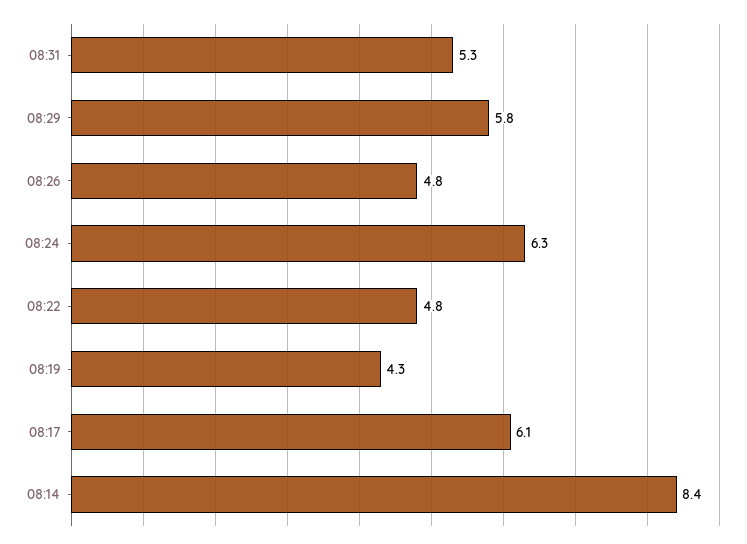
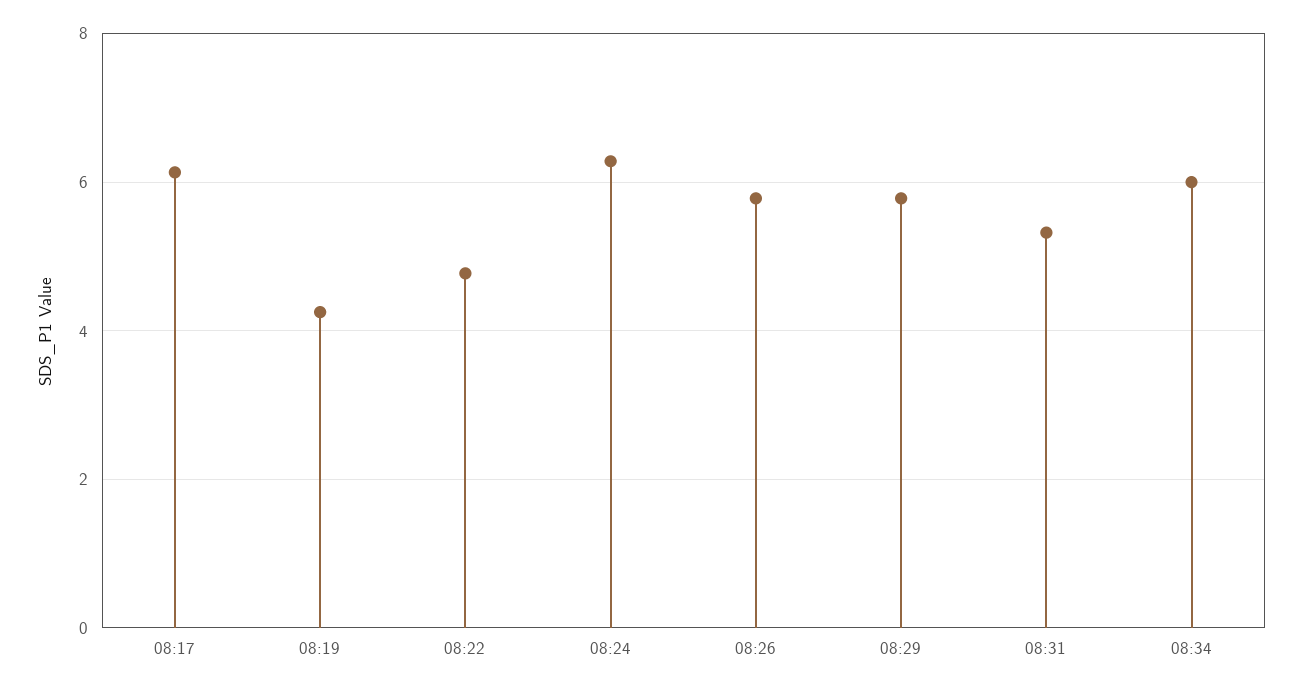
08:26: 4.8 -> 5.8
08:14: 8.4 -> none
08:34: none -> 6

